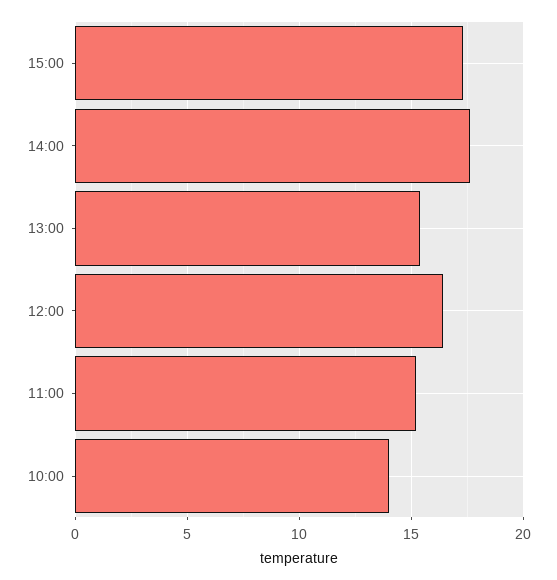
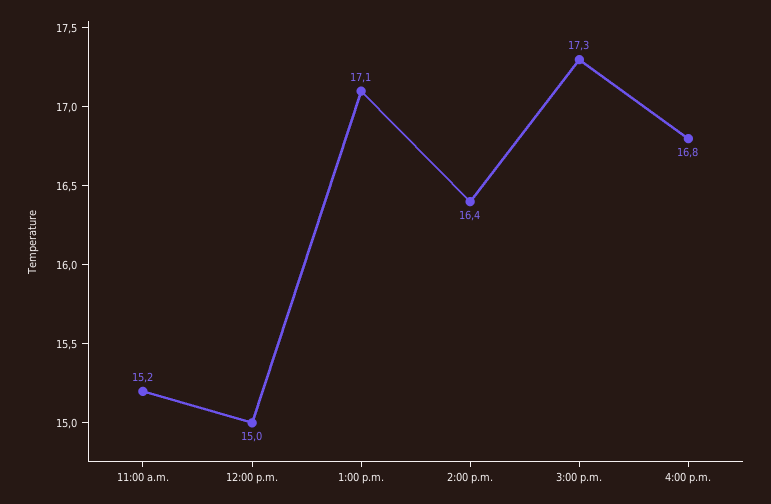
14:00: 17.5 -> 16.4
13:00: 15.5 -> 17.1
12:00: 16.5 -> 15
10:00: 14 -> none
4:00 p.m.: none -> 16.8

